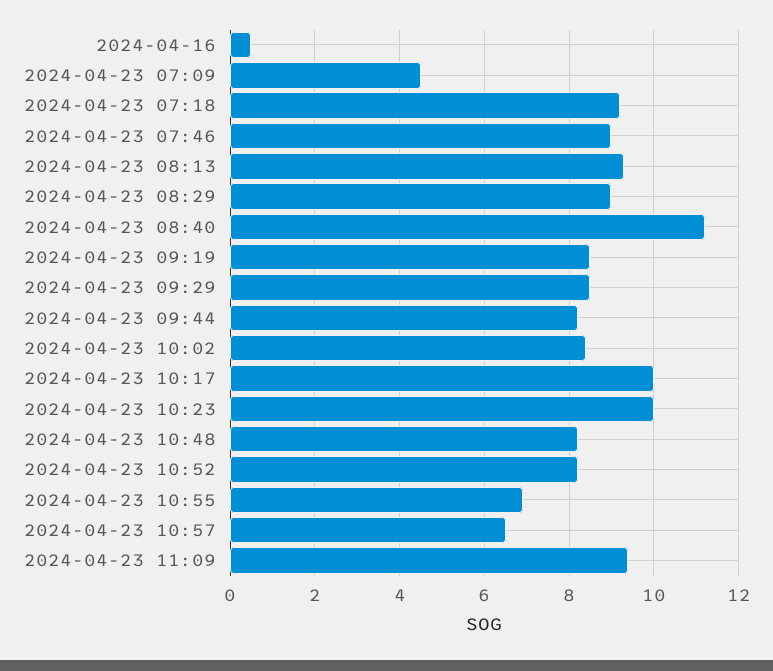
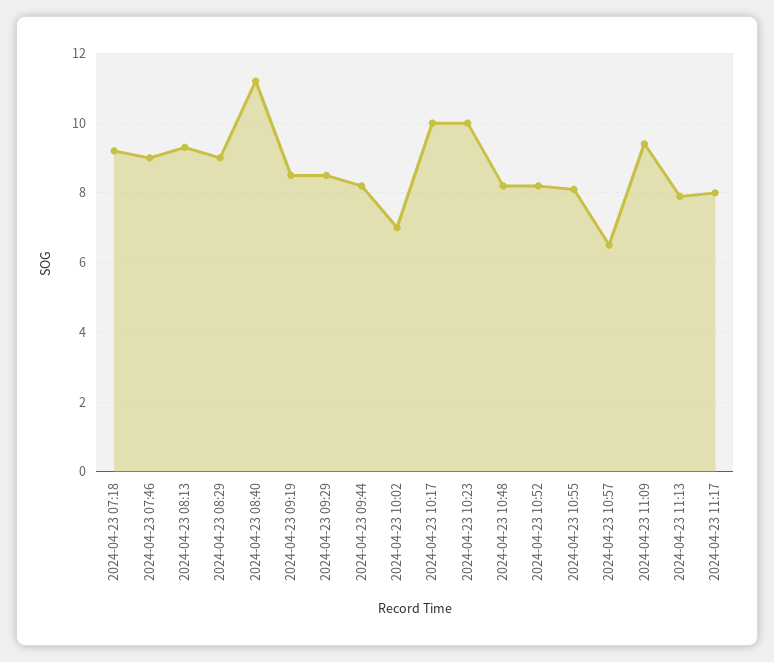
2024-04-16: 0.5 -> none
2024-04-23 07:09: 4.5 -> none
2024-04-23 10:02: 8.5 -> 7
2024-04-23 10:55: 7 -> 8
2024-04-23 11:13: none -> 8
2024-04-23 11:17: none -> 8

